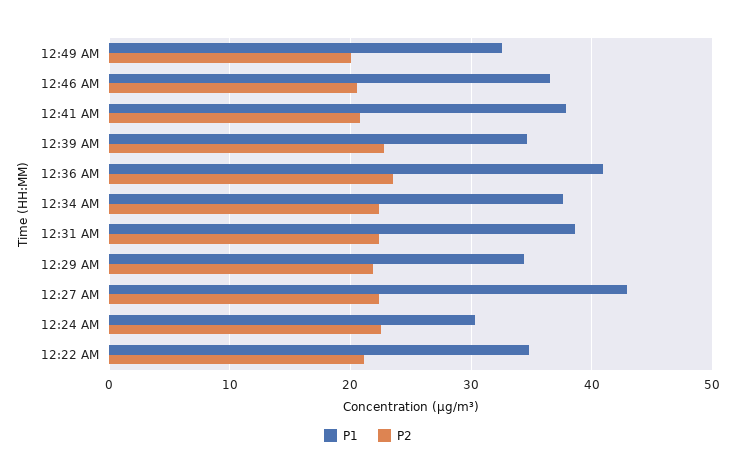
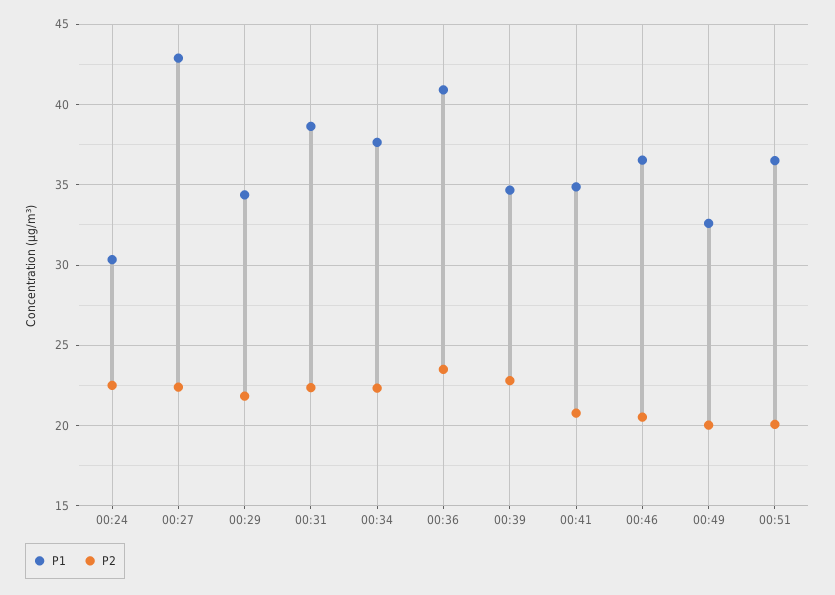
P1, 12:41 AM: 38 -> 35
P1, 12:22 AM: 35 -> none
P2, 12:22 AM: 21 -> none
P1, 00:51: none -> 36.5
P2, 00:51: none -> 20

